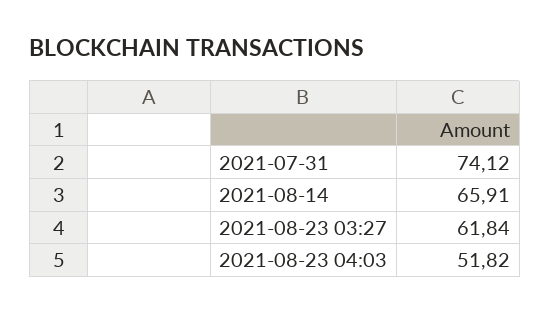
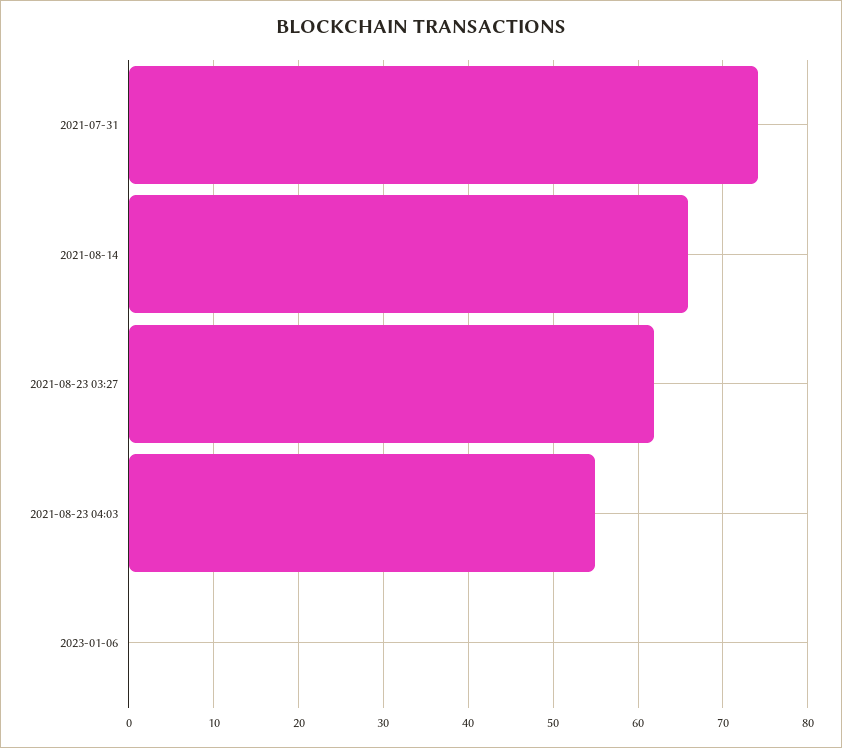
2021-08-23 04:03: 51.82 -> 55
2023-01-06: none -> 0

